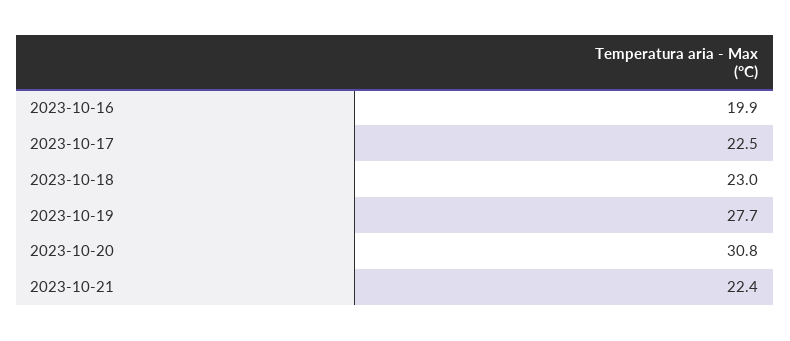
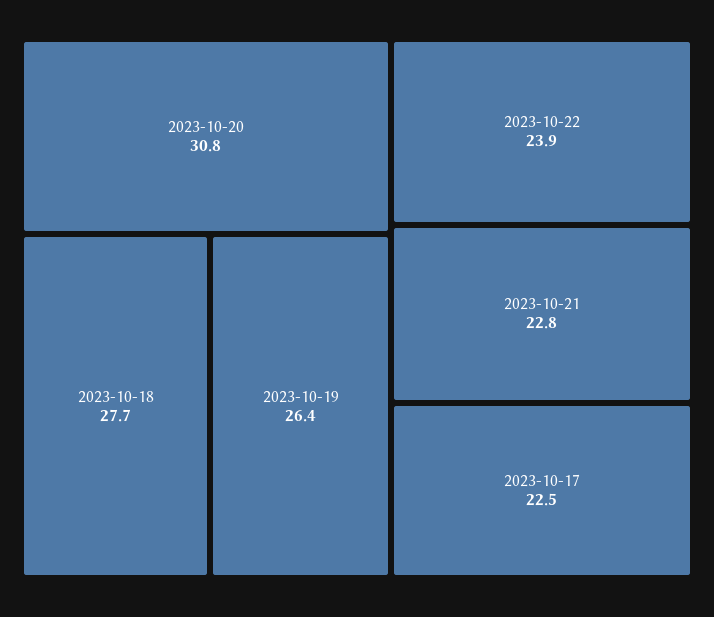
2023-10-16: 19.9 -> none
2023-10-18: 23 -> 27.7
2023-10-19: 27.7 -> 26.4
2023-10-21: 22.4 -> 22.8
2023-10-22: none -> 23.9

